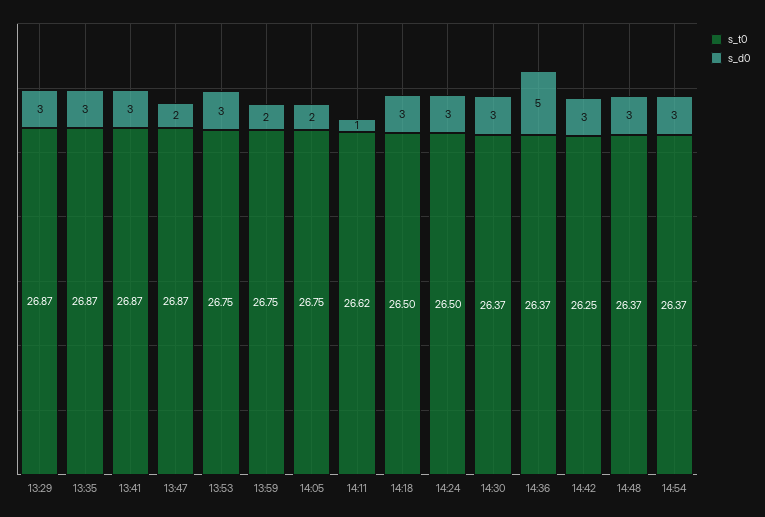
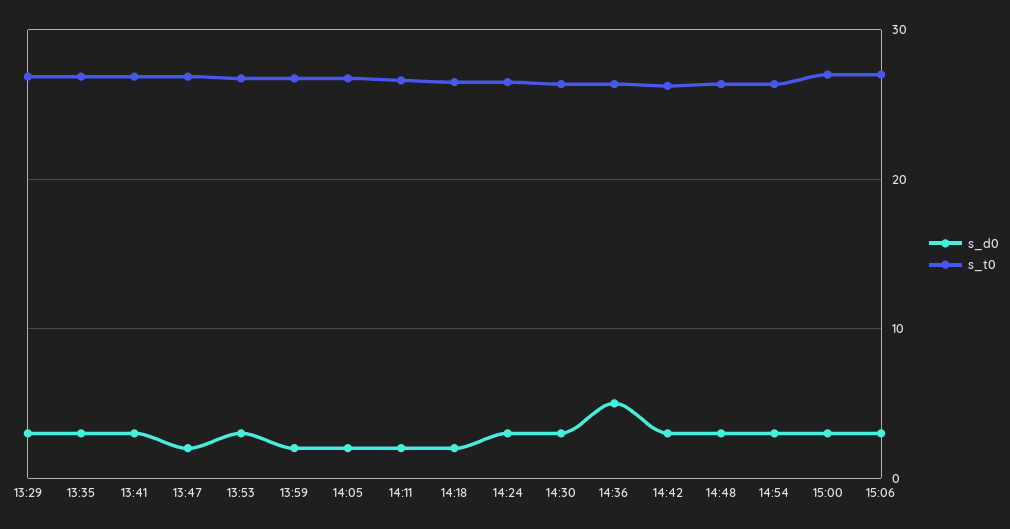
s_d0, 14:11: 1 -> 2
s_d0, 14:18: 3 -> 2
s_d0, 15:00: none -> 3
s_t0, 15:00: none -> 27
s_d0, 15:06: none -> 3
s_t0, 15:06: none -> 27

